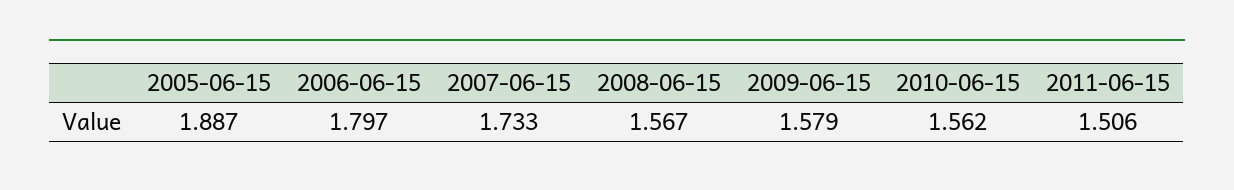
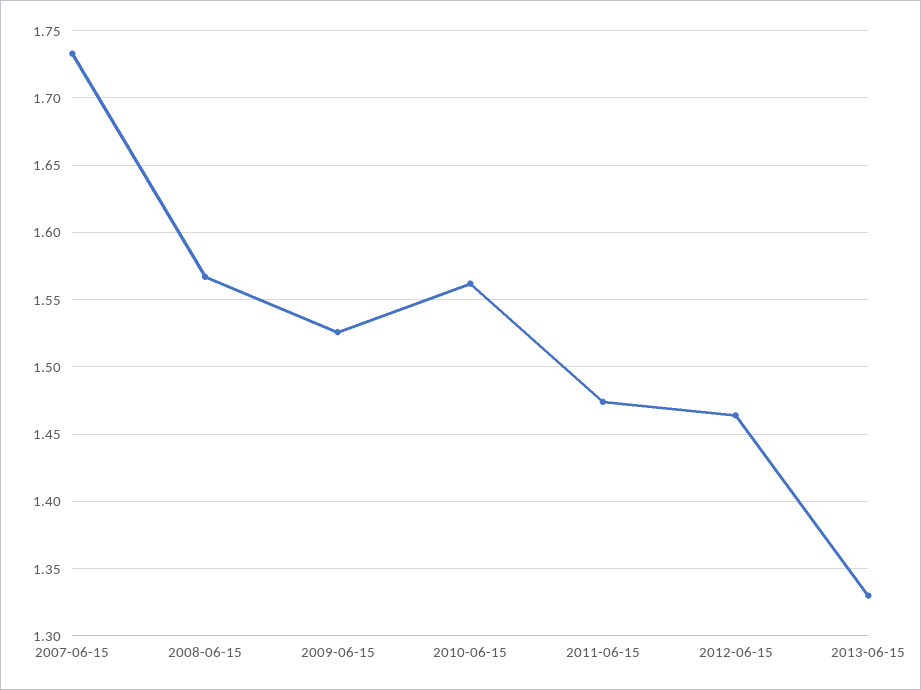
2005-06-15: 1.887 -> none
2006-06-15: 1.797 -> none
2009-06-15: 1.579 -> 1.525
2011-06-15: 1.506 -> 1.475
2012-06-15: none -> 1.465
2013-06-15: none -> 1.33

